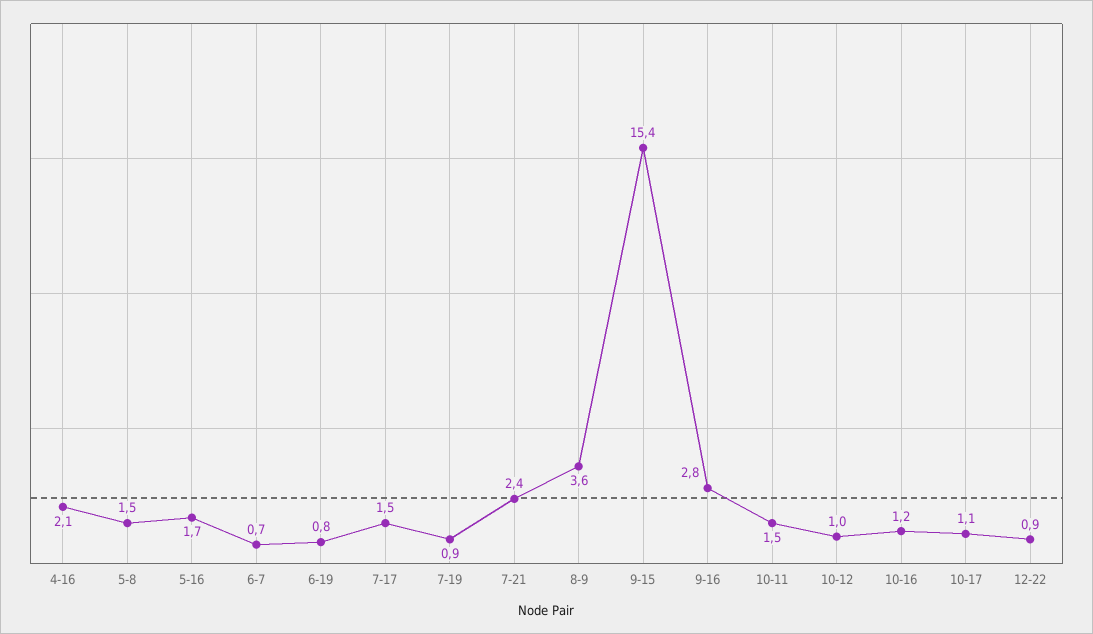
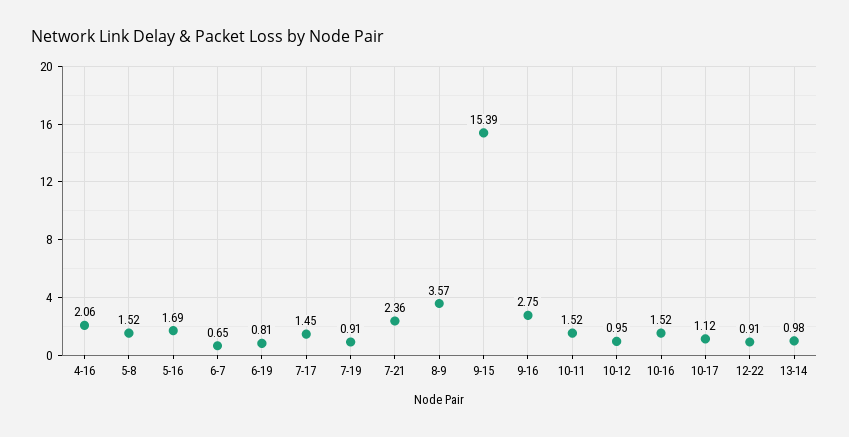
10-16: 1.2 -> 1.52
13-14: none -> 0.98

